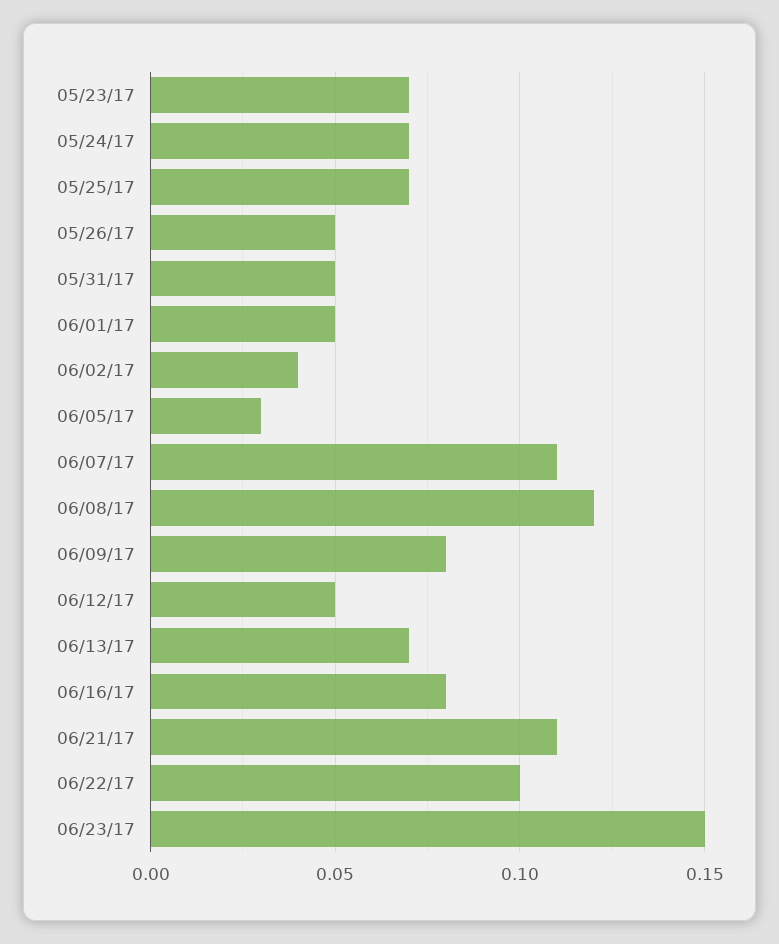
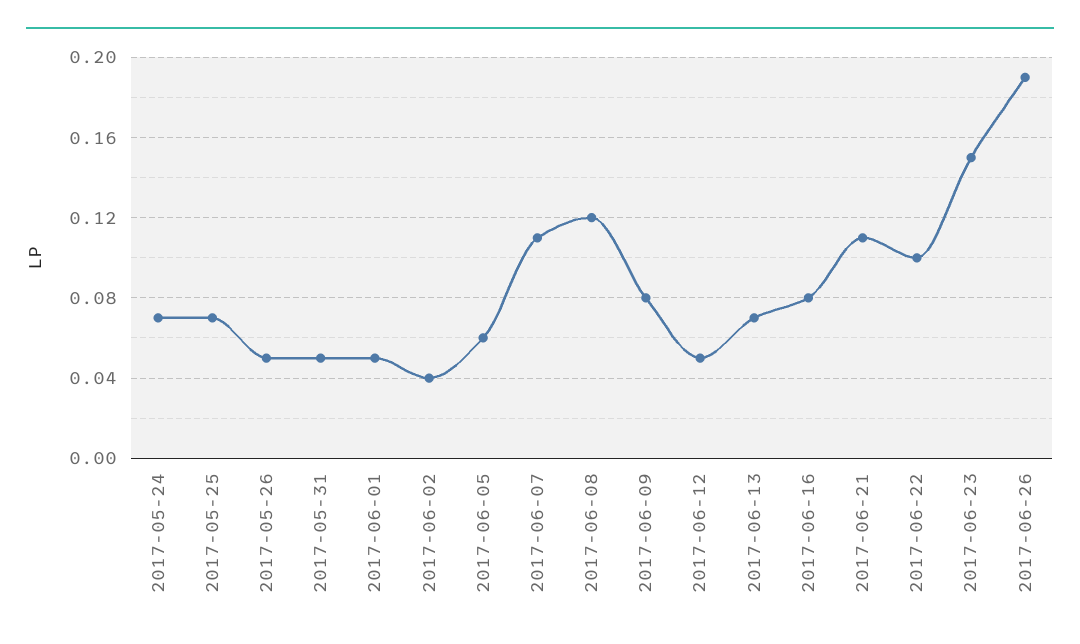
05/23/17: 0.07 -> none
06/05/17: 0.03 -> 0.06
2017-06-26: none -> 0.19

